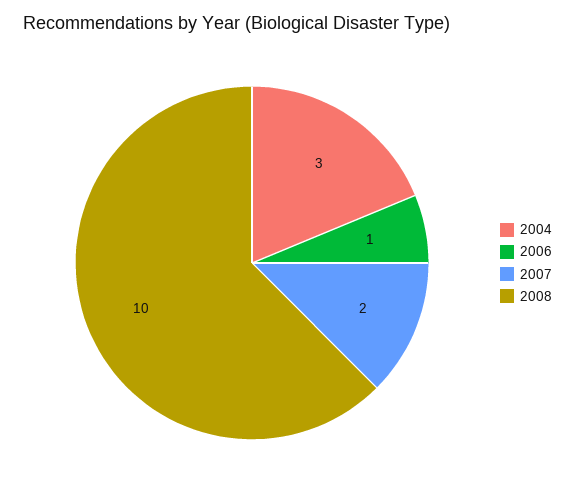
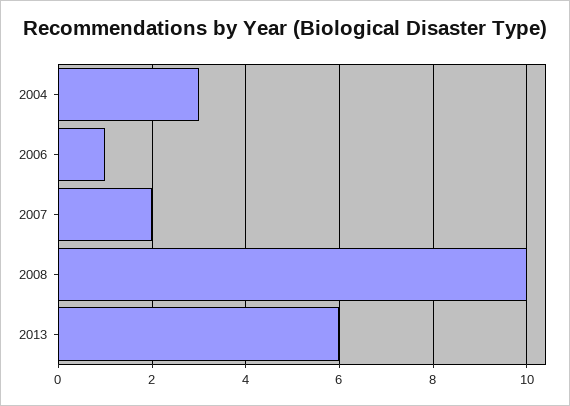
2013: none -> 6

